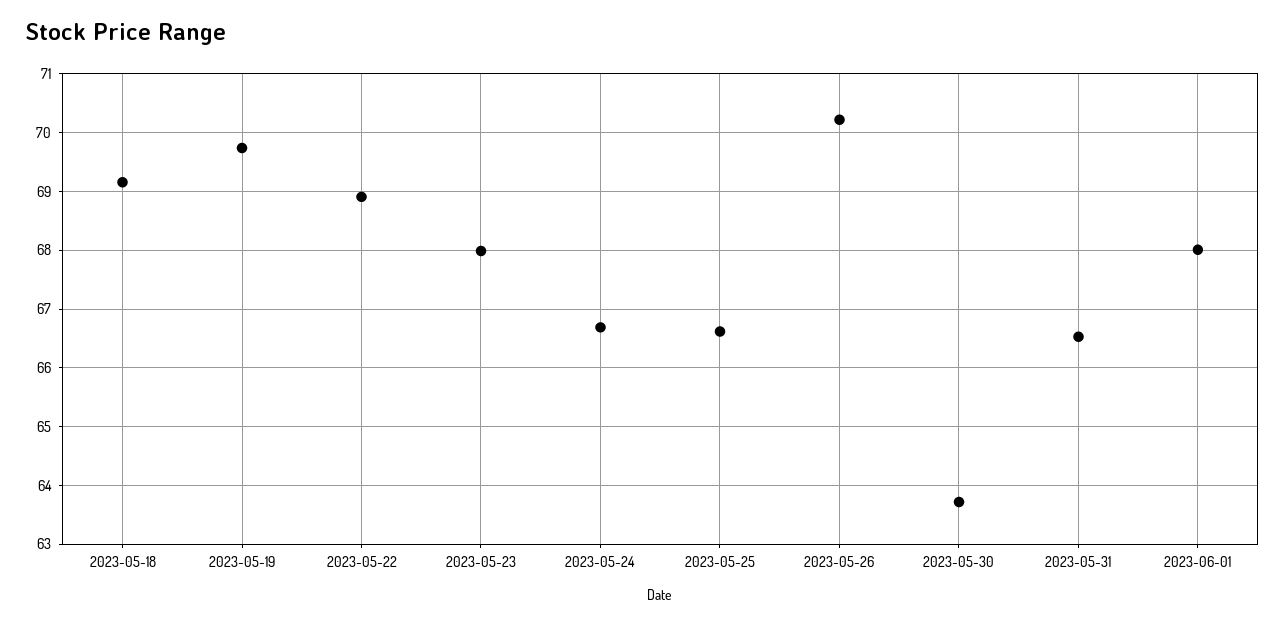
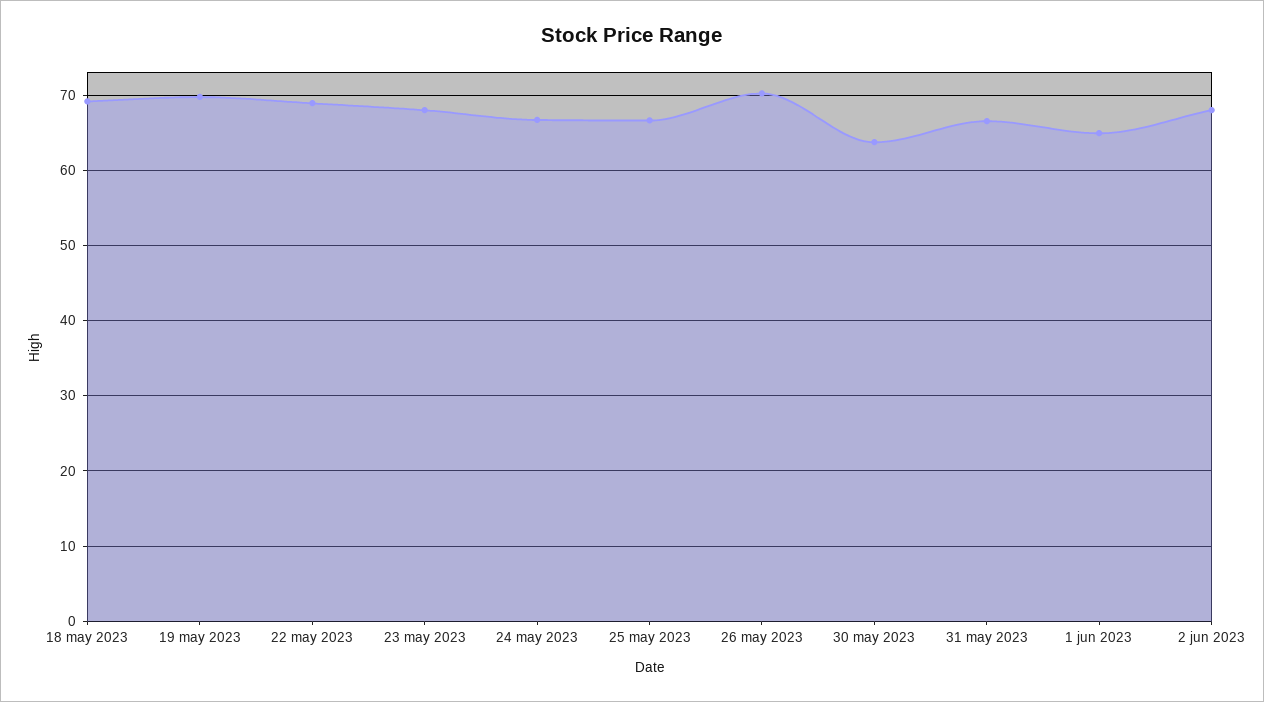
2023-06-01: 68 -> 65
2 jun 2023: none -> 68

